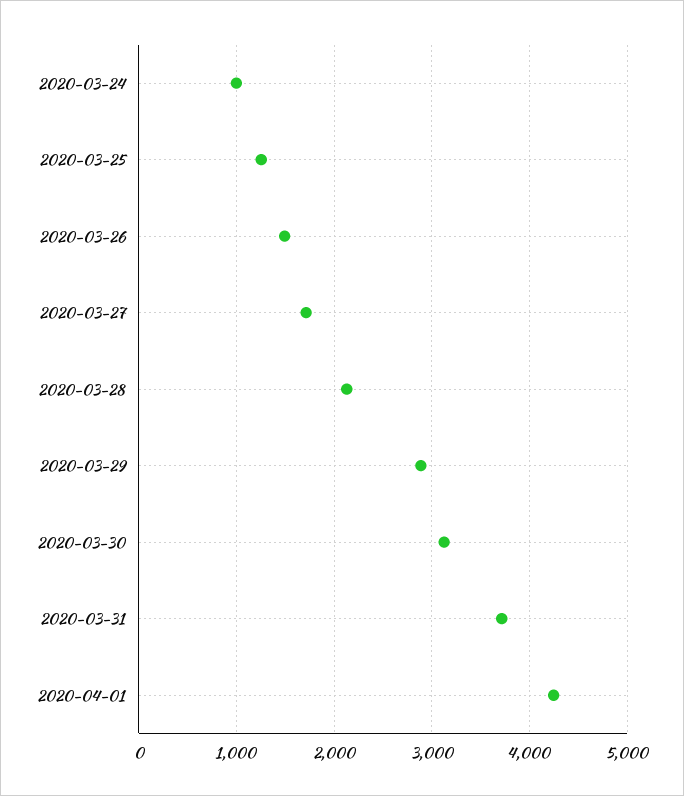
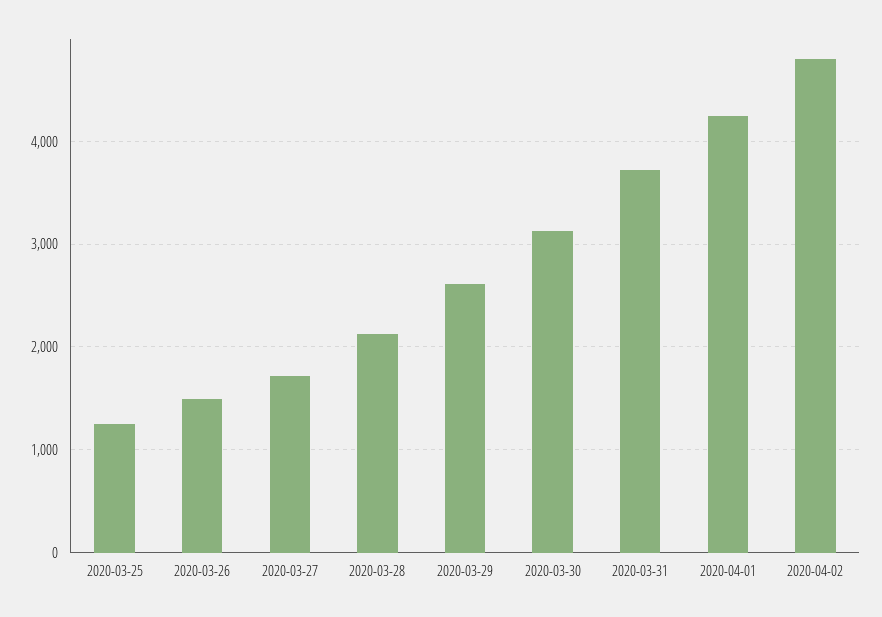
2020-03-24: 1000 -> none
2020-03-29: 2900 -> 2600
2020-04-02: none -> 4800

